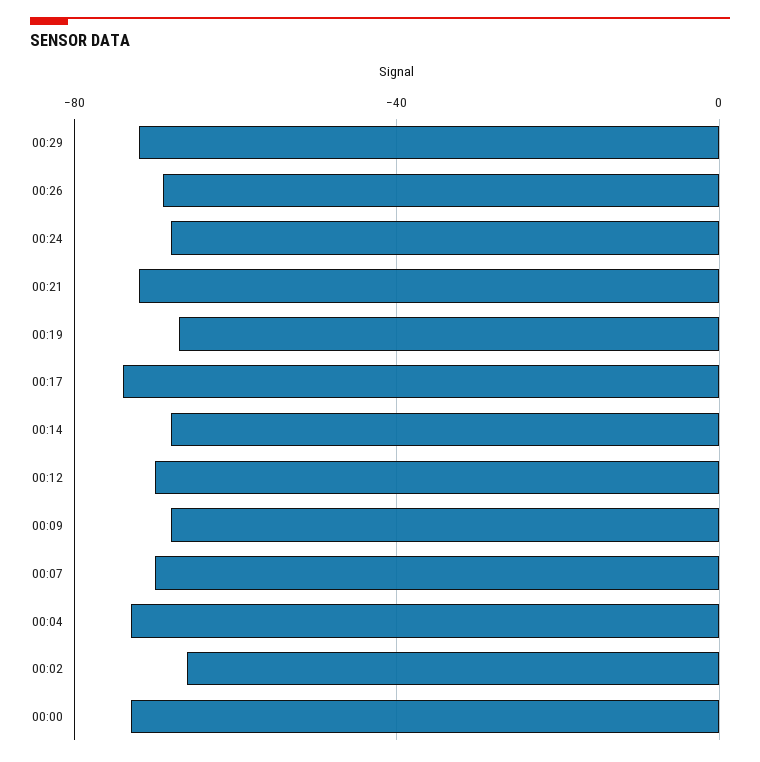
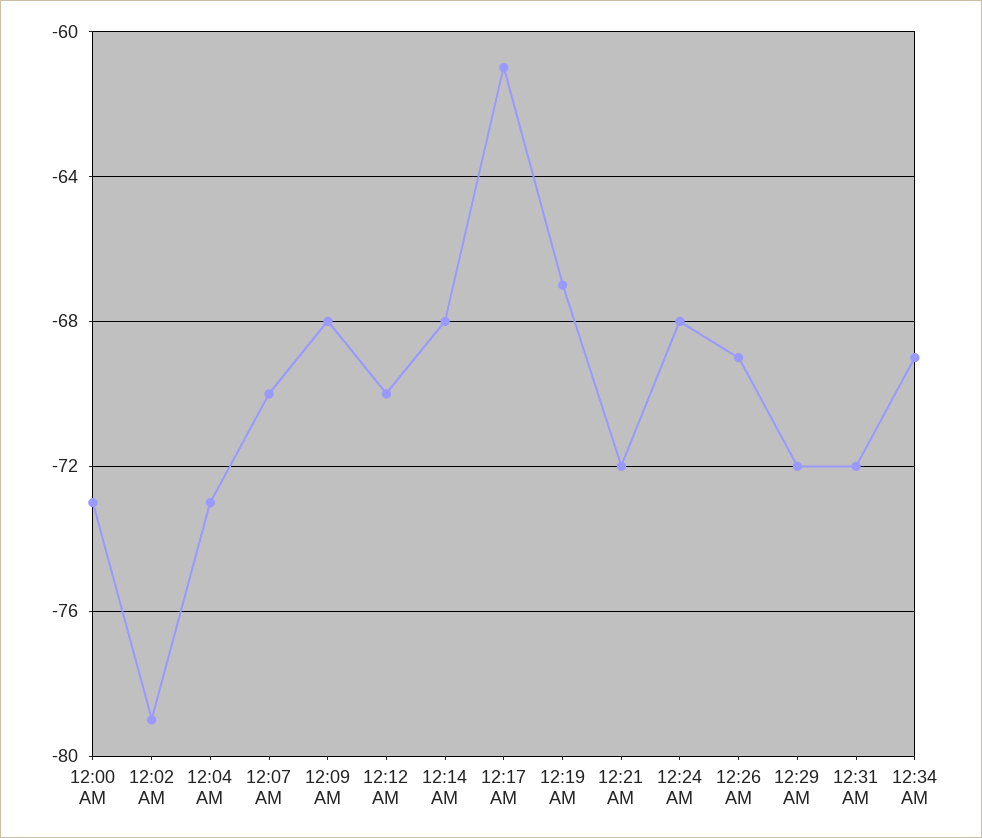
00:17: -75 -> -61
00:02: -65 -> -79
12:31 AM: none -> -72
12:34 AM: none -> -69

